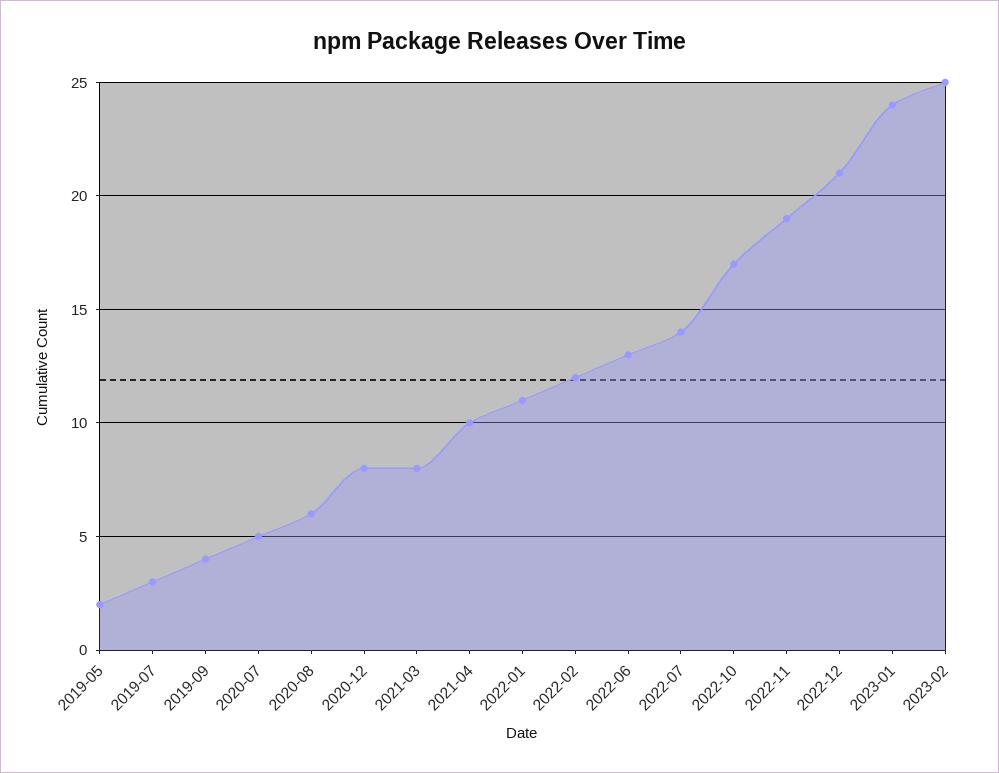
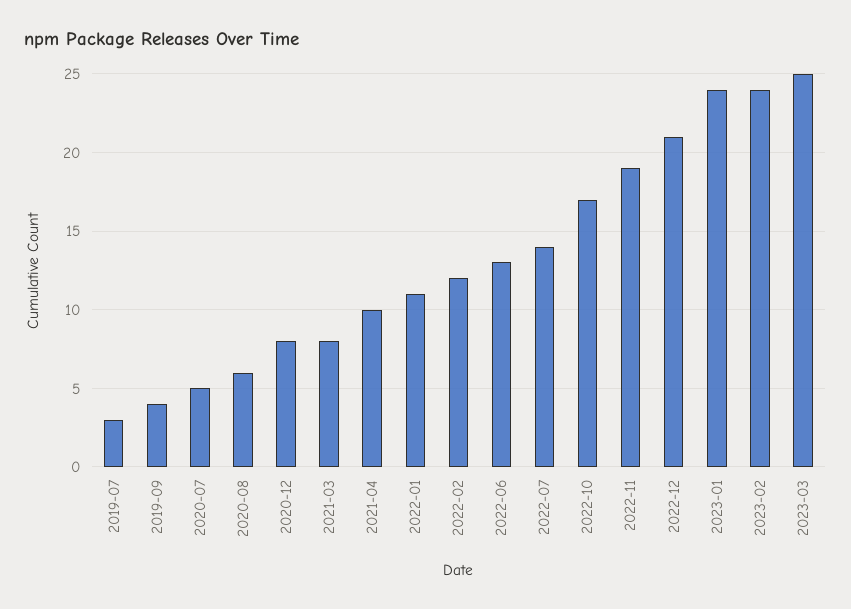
2019-05: 2 -> none
2023-02: 25 -> 24
2023-03: none -> 25

